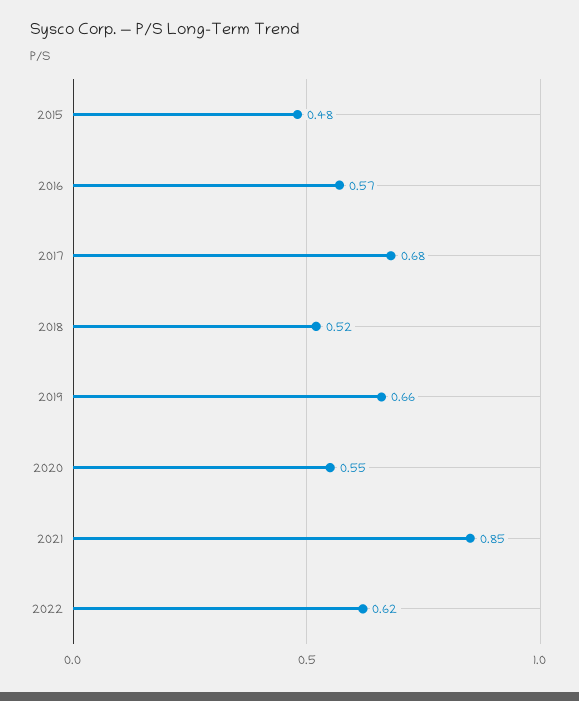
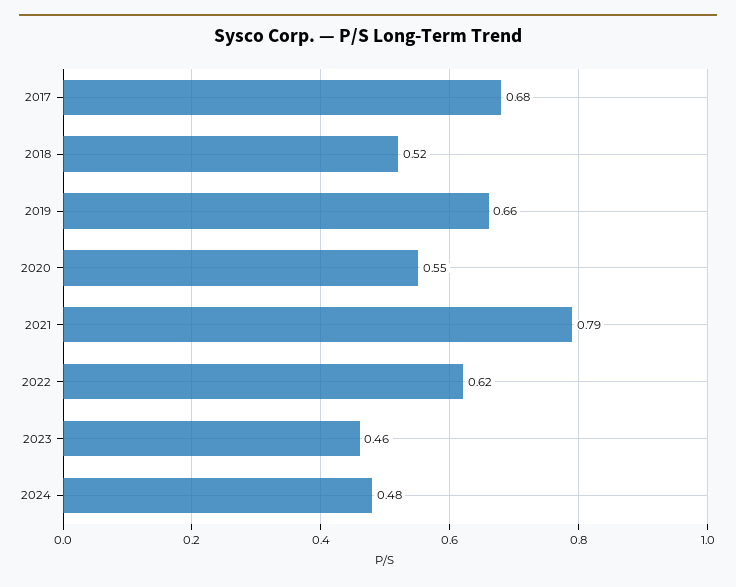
2015: 0.48 -> none
2016: 0.57 -> none
2021: 0.85 -> 0.79
2023: none -> 0.46
2024: none -> 0.48

